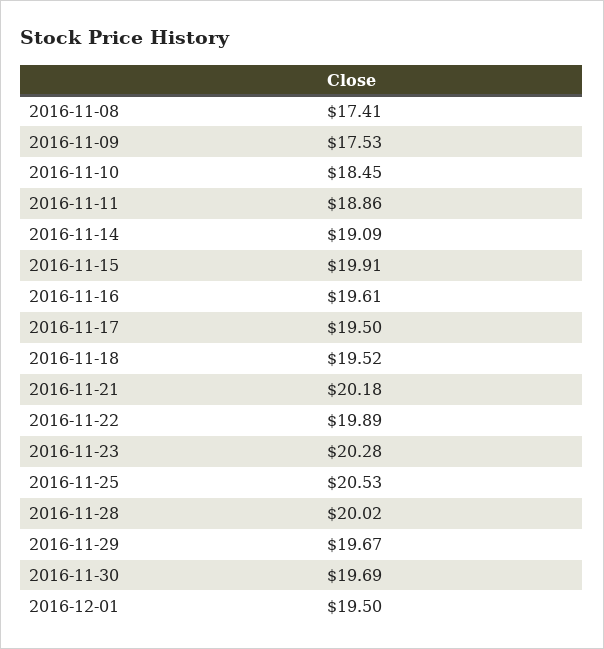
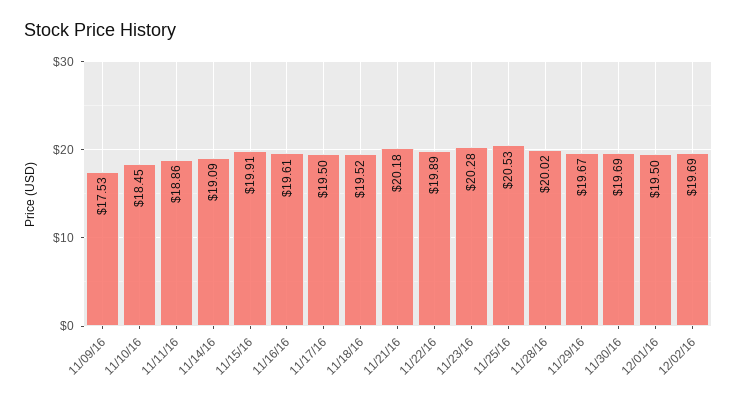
2016-11-08: 17.41 -> none
12/02/16: none -> 19.69

